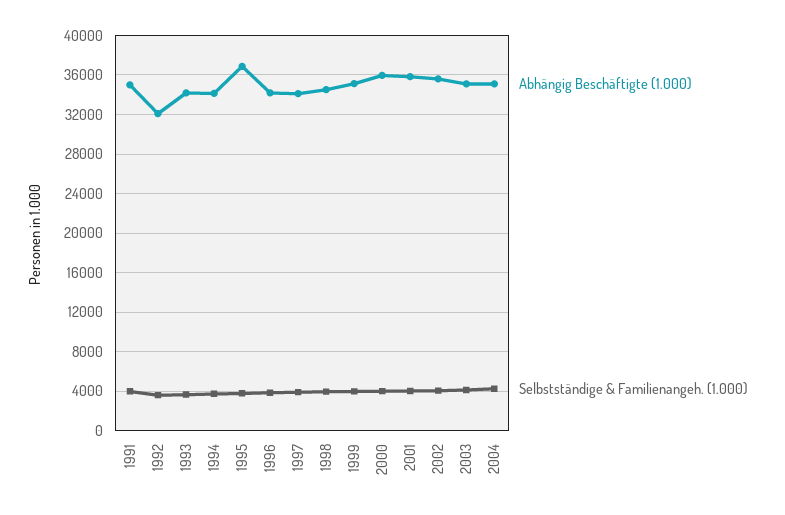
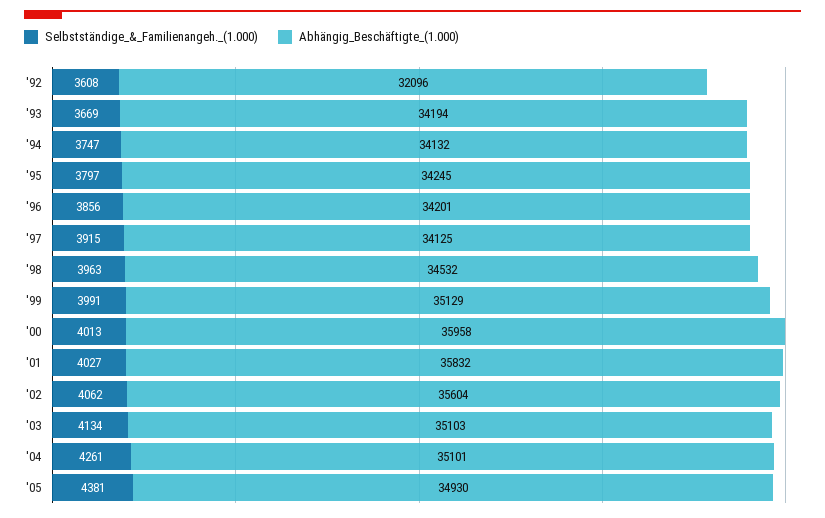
Abhängig Beschäftigte (1.000), 1991: 35000 -> none
Selbstständige & Familienangeh. (1.000), 1991: 4000 -> none
Abhängig Beschäftigte (1.000), 1995: 37000 -> 34245
Selbstständige & Familienangeh. (1.000), '05: none -> 4381
Abhängig Beschäftigte (1.000), '05: none -> 34930

